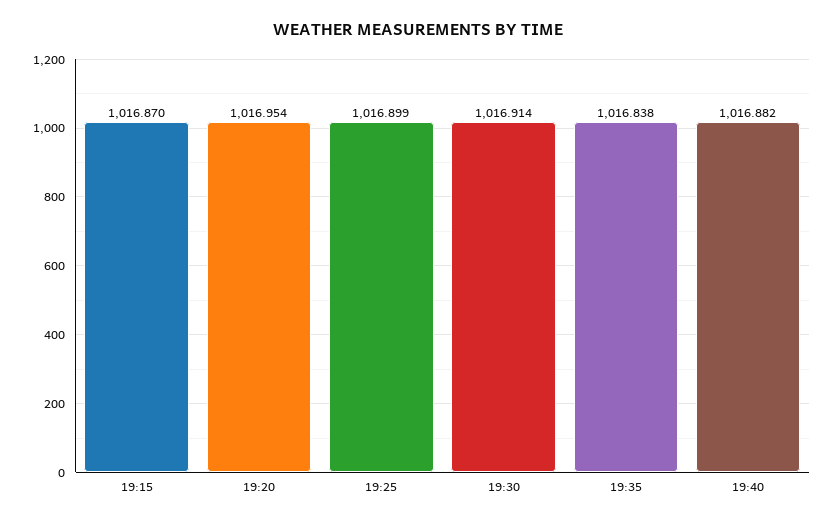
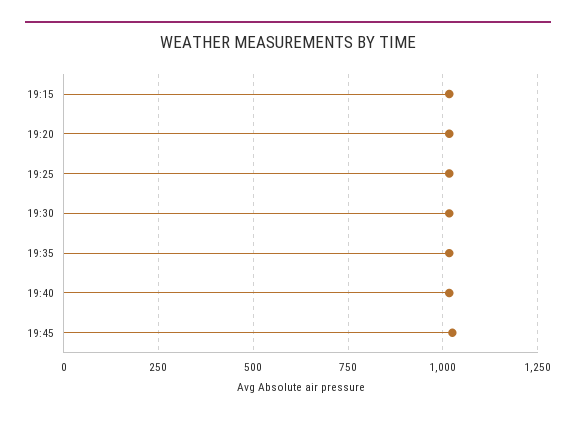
19:45: none -> 1025

